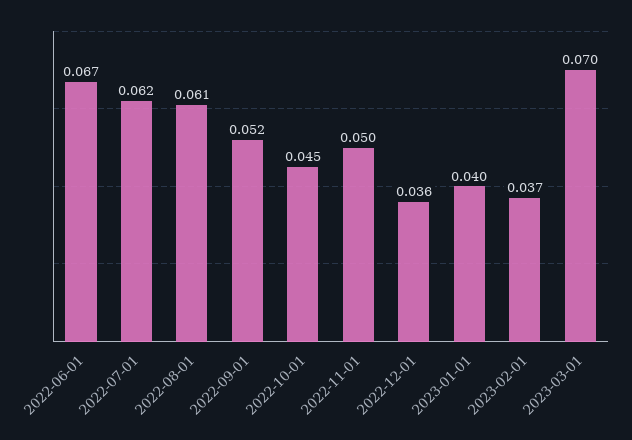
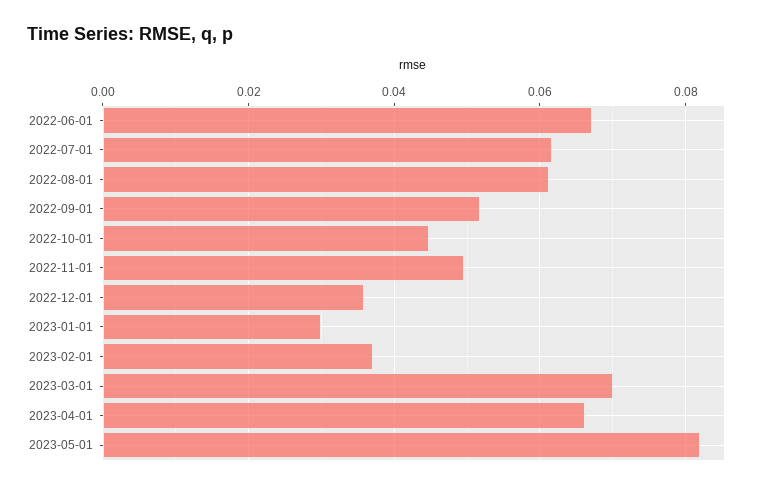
2023-01-01: 0.04 -> 0.03
2023-04-01: none -> 0.066
2023-05-01: none -> 0.082

